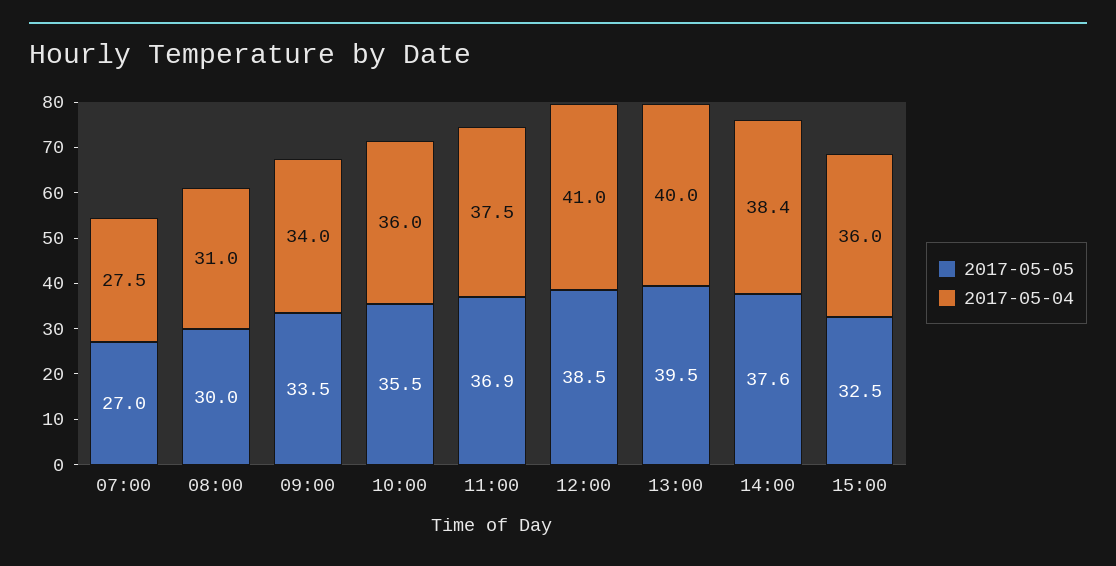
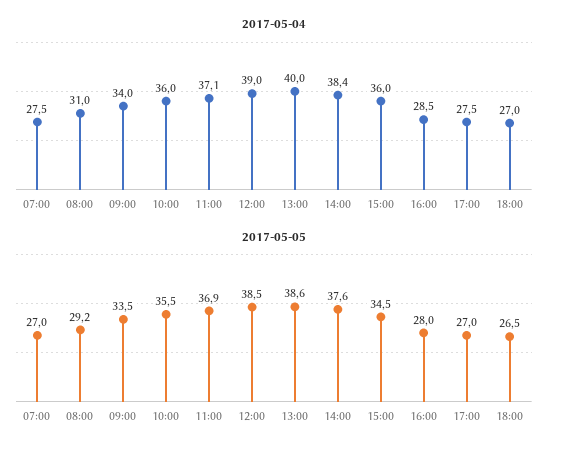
2017-05-05, 08:00: 30 -> 29.2
2017-05-04, 11:00: 37.5 -> 37.1
2017-05-04, 12:00: 41 -> 39
2017-05-05, 13:00: 39.5 -> 38.6
2017-05-05, 15:00: 32.5 -> 34.5
2017-05-04, 16:00: none -> 28.5
2017-05-04, 17:00: none -> 27.5
2017-05-04, 18:00: none -> 27
2017-05-05, 16:00: none -> 28
2017-05-05, 17:00: none -> 27
2017-05-05, 18:00: none -> 26.5

